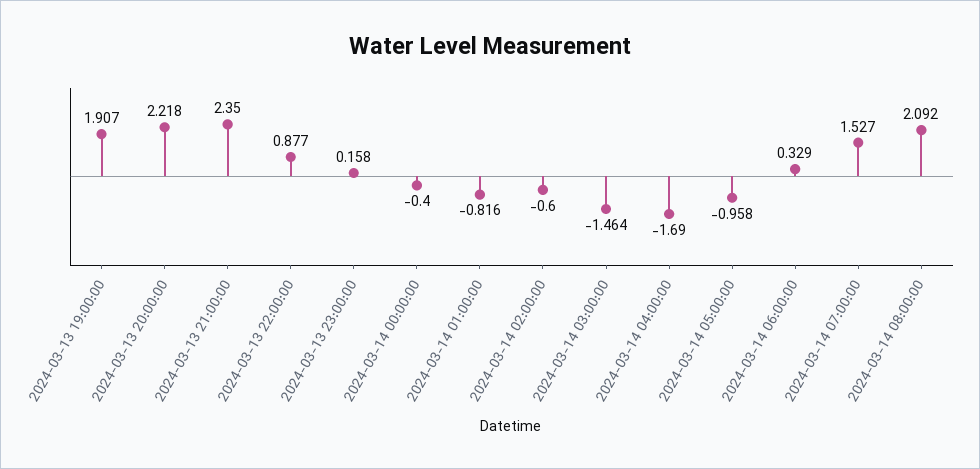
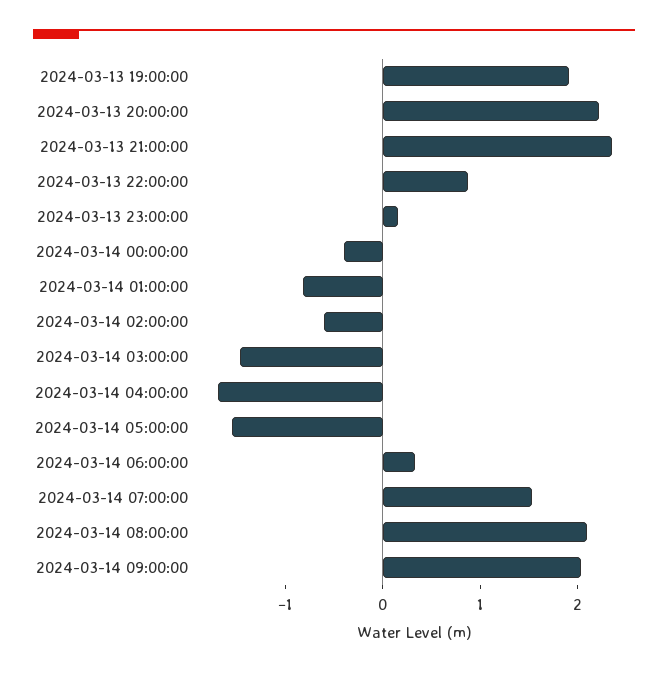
2024-03-14 05:00:00: -0.958 -> -1.6
2024-03-14 09:00:00: none -> 2

